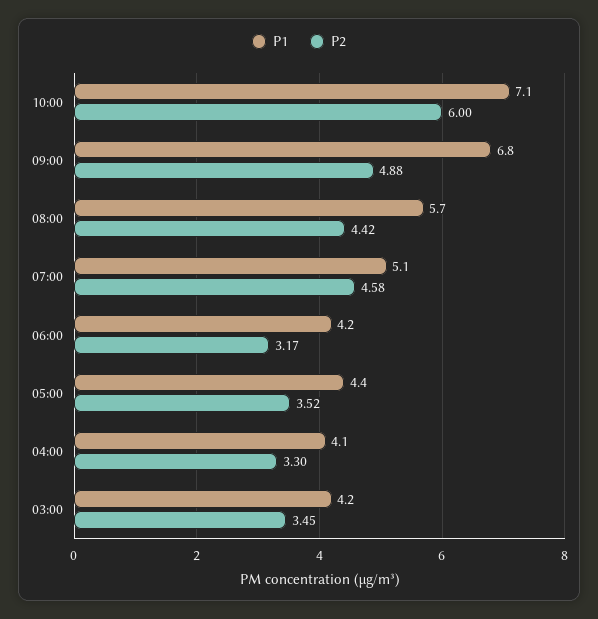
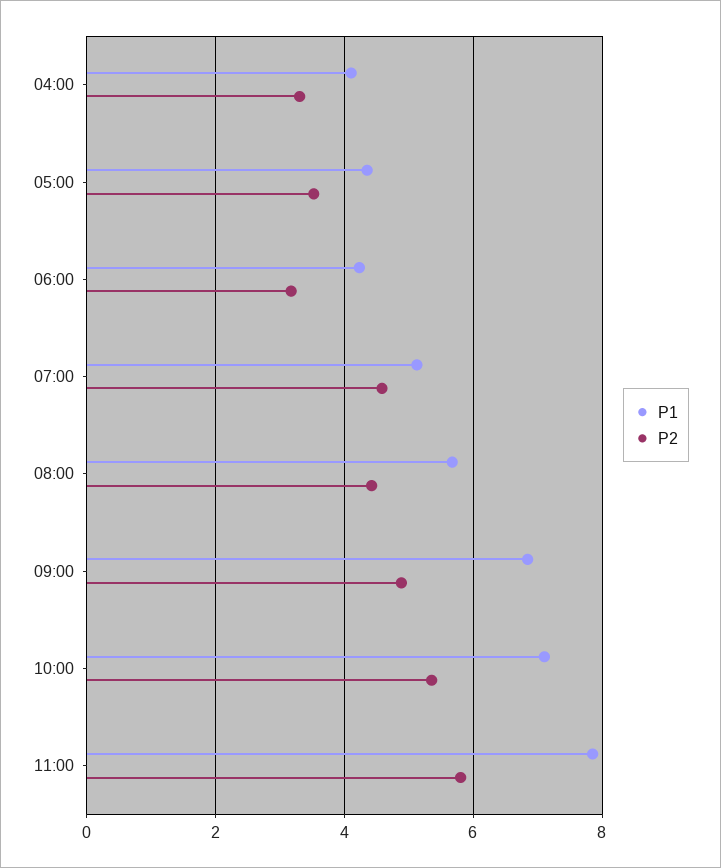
P2, 10:00: 6 -> 5.4
P1, 03:00: 4.2 -> none
P2, 03:00: 3.45 -> none
P1, 11:00: none -> 7.8
P2, 11:00: none -> 5.8

